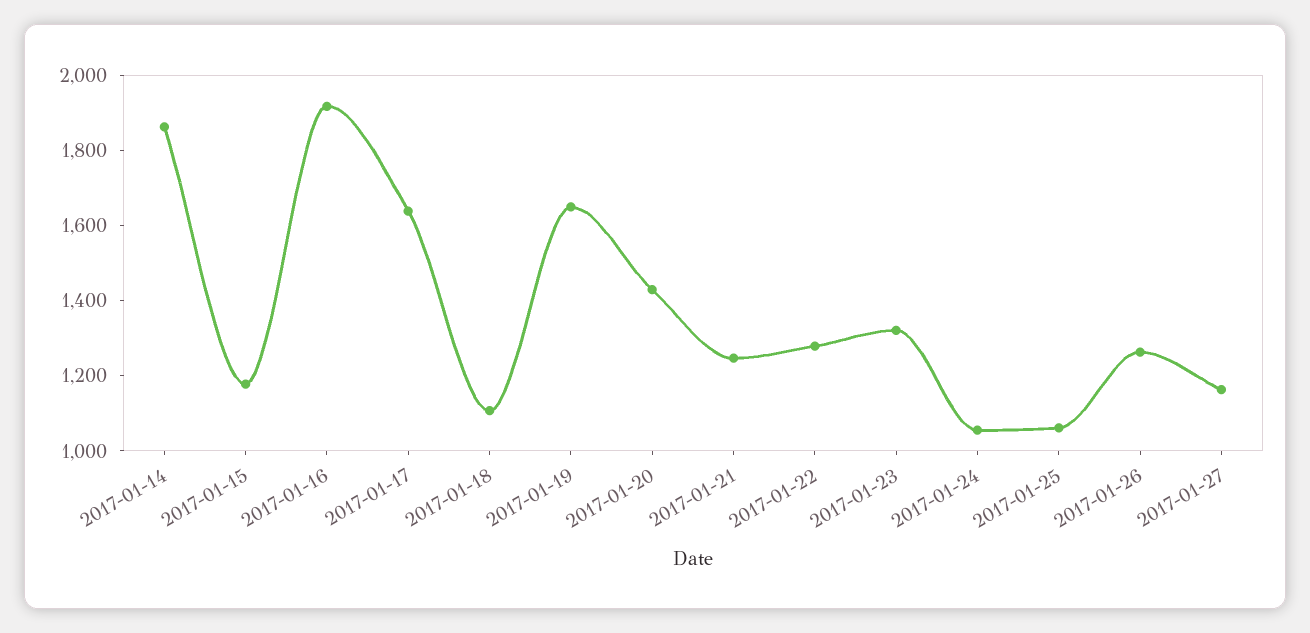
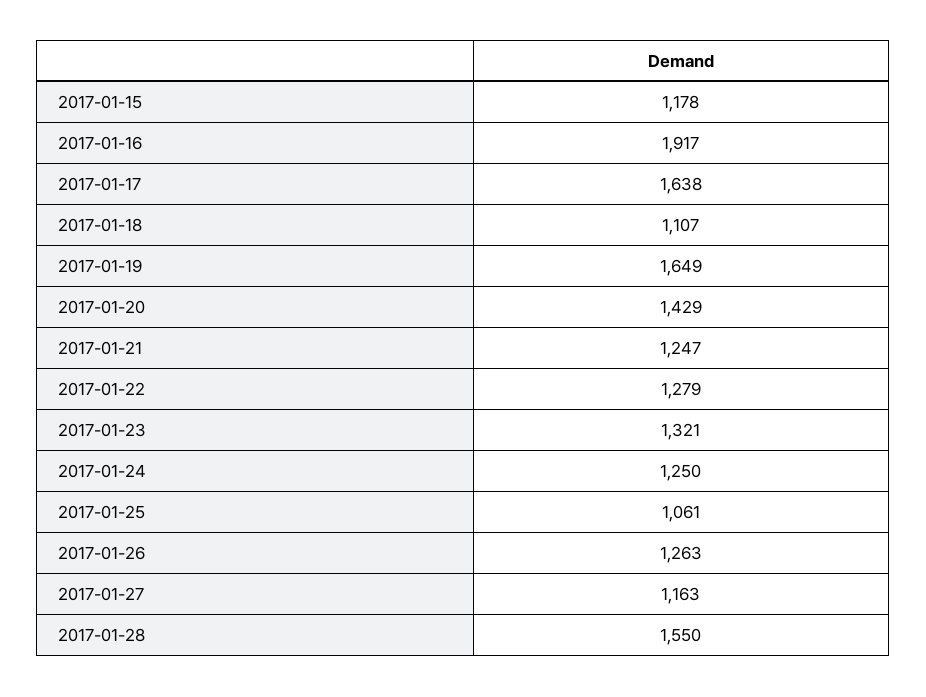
2017-01-14: 1850 -> none
2017-01-24: 1050 -> 1250
2017-01-28: none -> 1550

